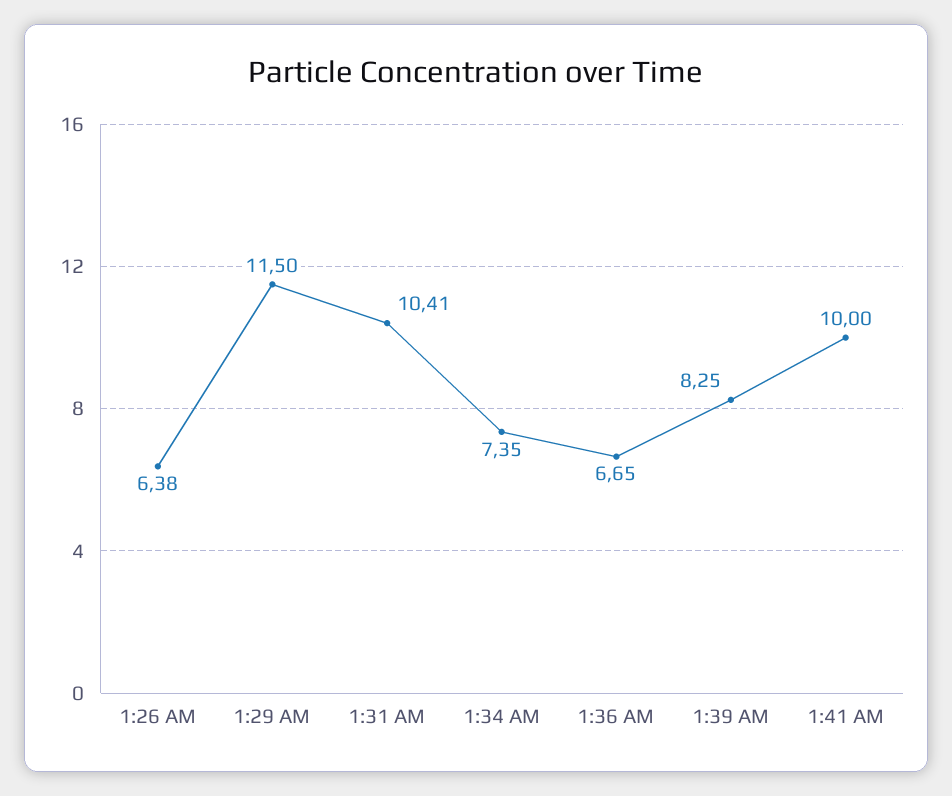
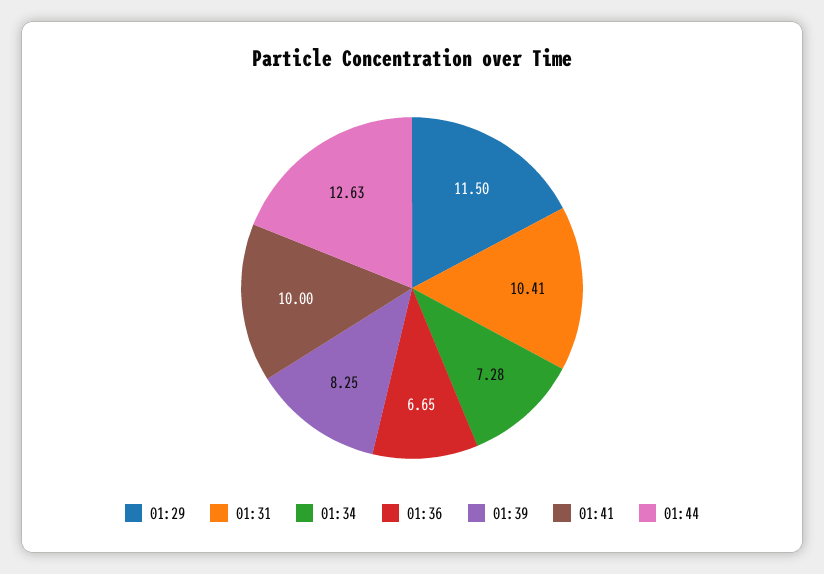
1:26 AM: 6.38 -> none
1:34 AM: 7.35 -> 7.28
01:44: none -> 12.63

